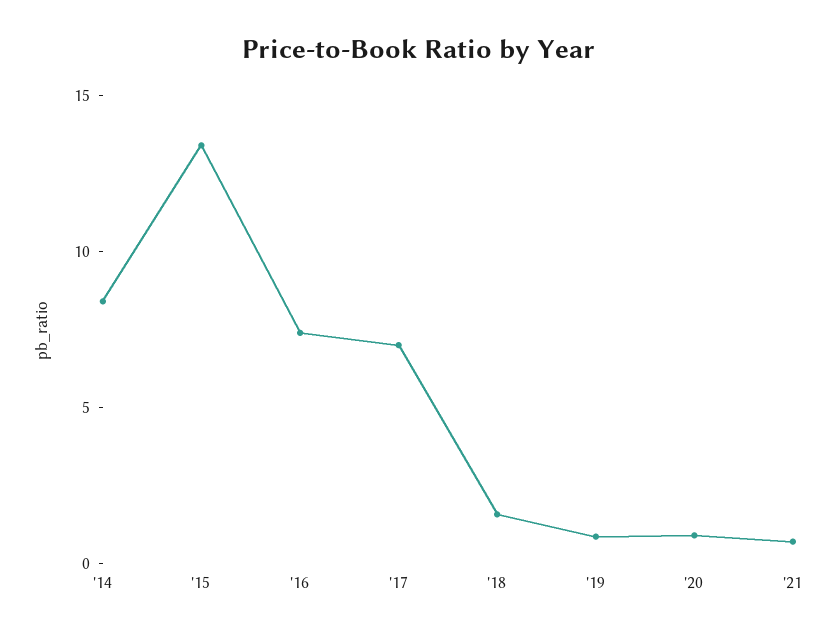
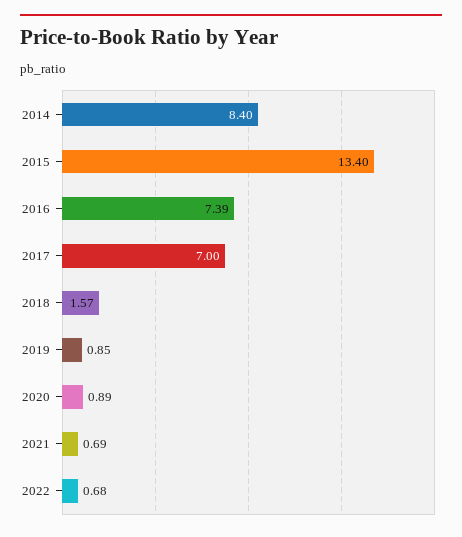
2022: none -> 0.68

